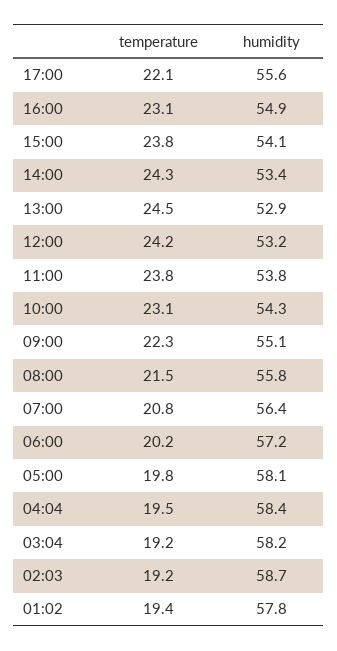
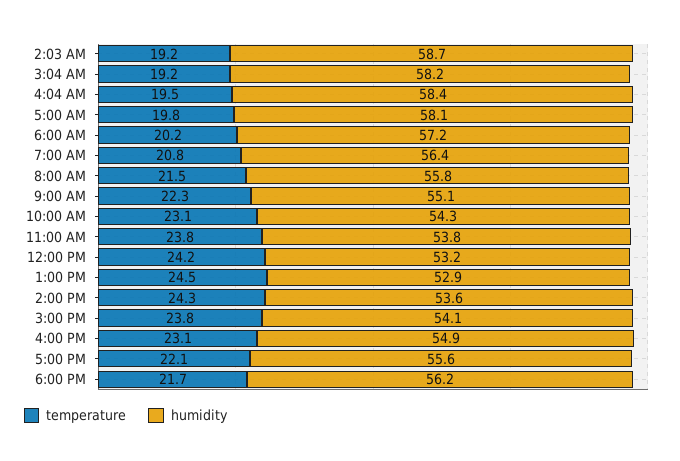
humidity, 14:00: 53.4 -> 53.6
temperature, 01:02: 19.4 -> none
humidity, 01:02: 57.8 -> none
temperature, 6:00 PM: none -> 21.7
humidity, 6:00 PM: none -> 56.2

